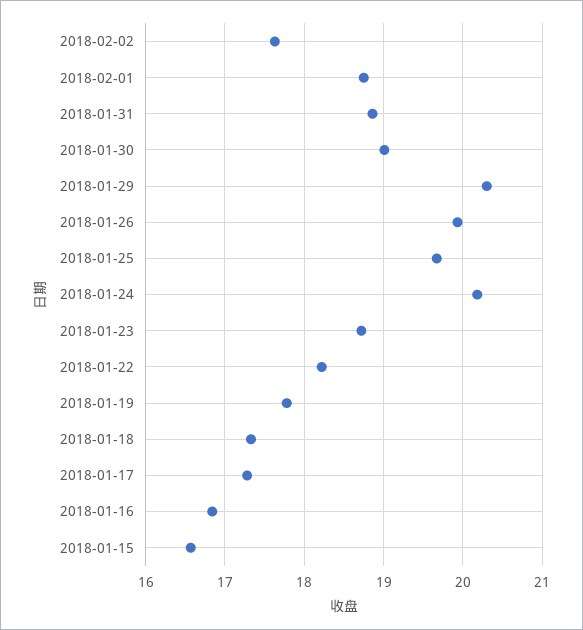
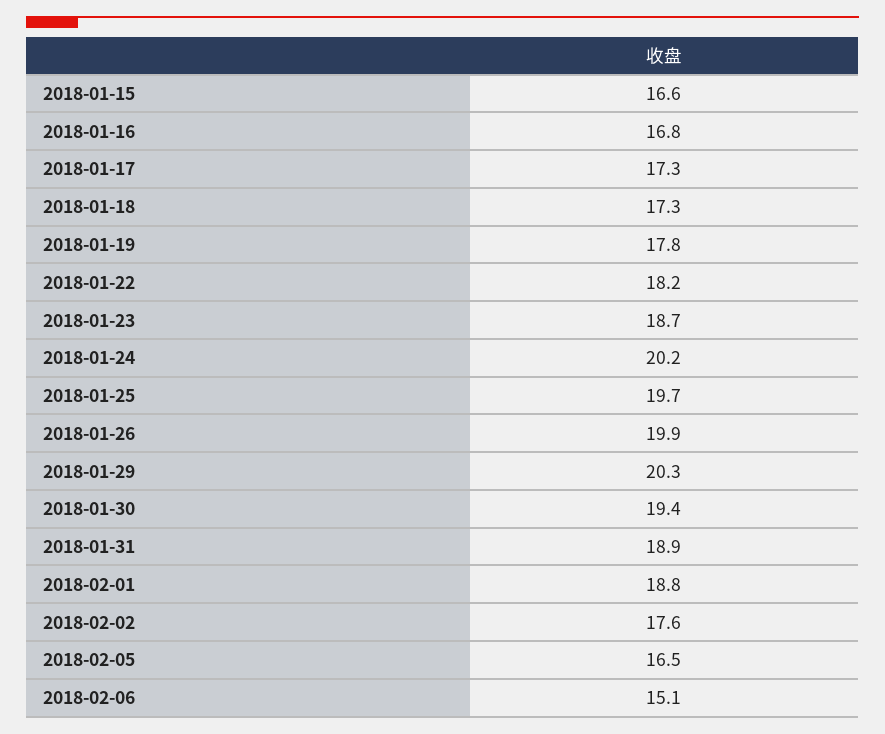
2018-01-30: 19 -> 19.4
2018-02-05: none -> 16.5
2018-02-06: none -> 15.1

